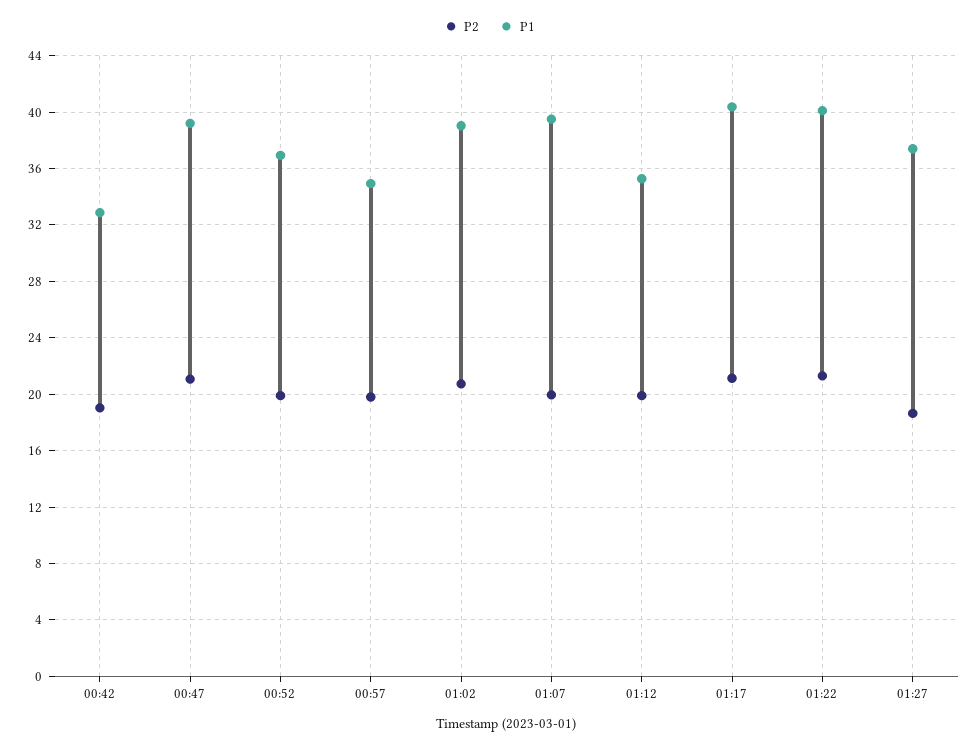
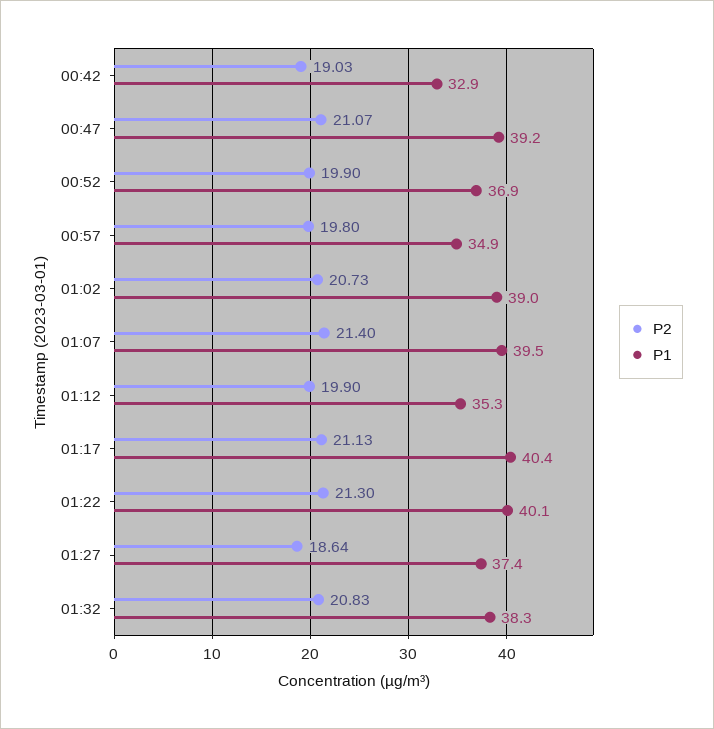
P2, 01:07: 20 -> 21.4
P2, 01:32: none -> 20.83
P1, 01:32: none -> 38.3

